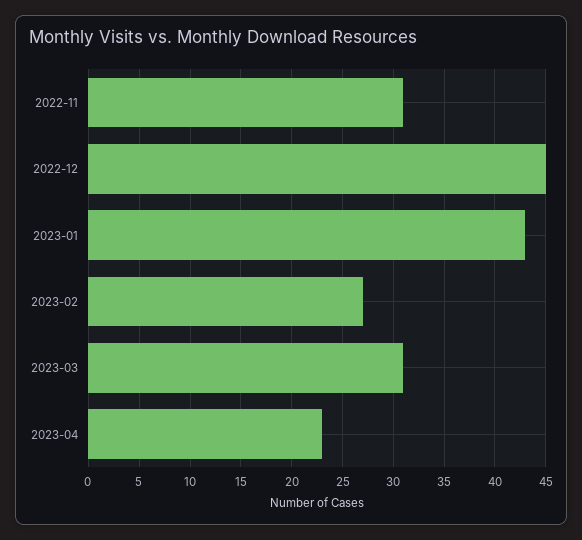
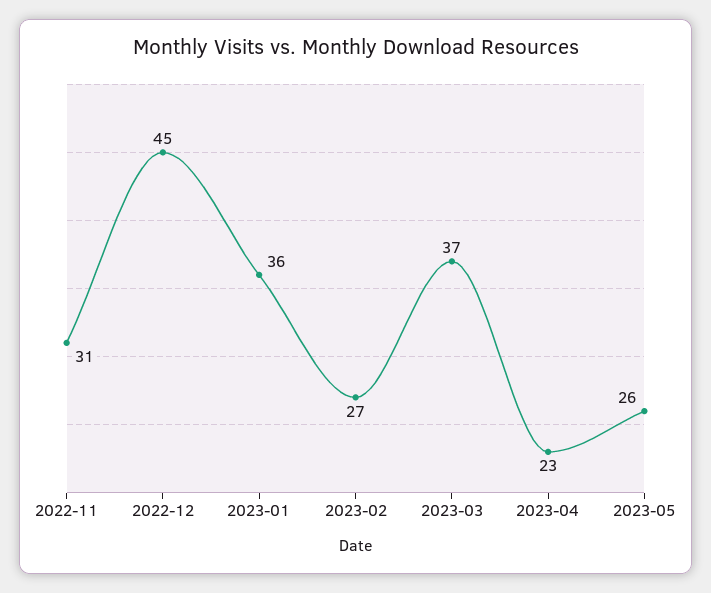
2023-01: 43 -> 36
2023-03: 31 -> 37
2023-05: none -> 26

